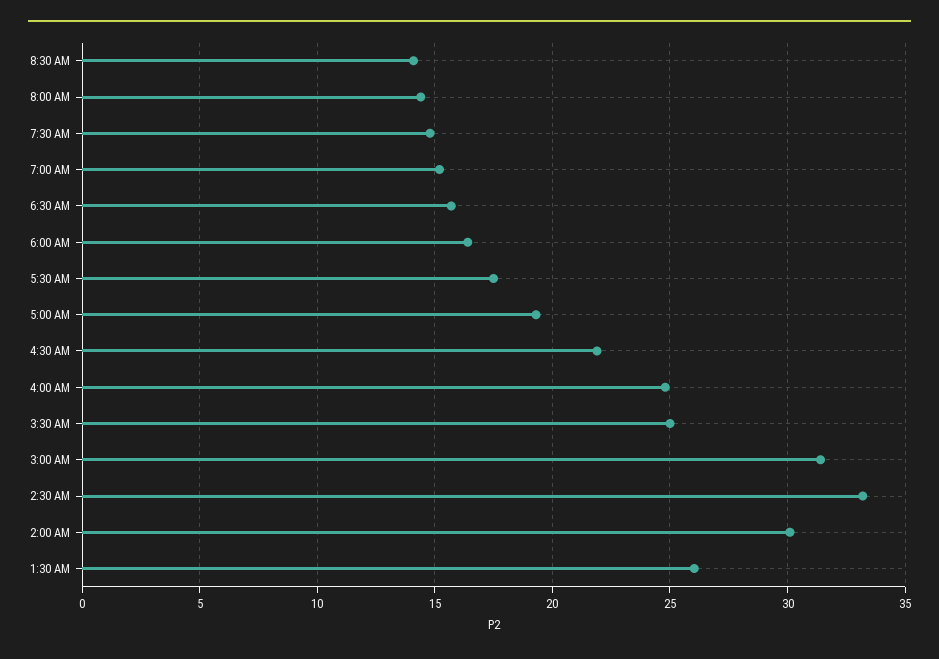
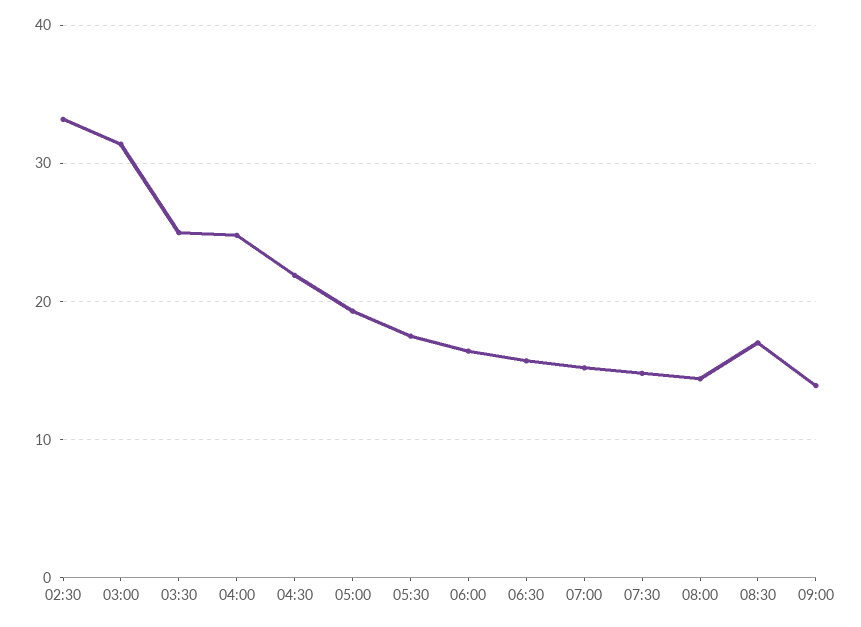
8:30 AM: 14 -> 17
2:00 AM: 30 -> none
1:30 AM: 26 -> none
09:00: none -> 14

